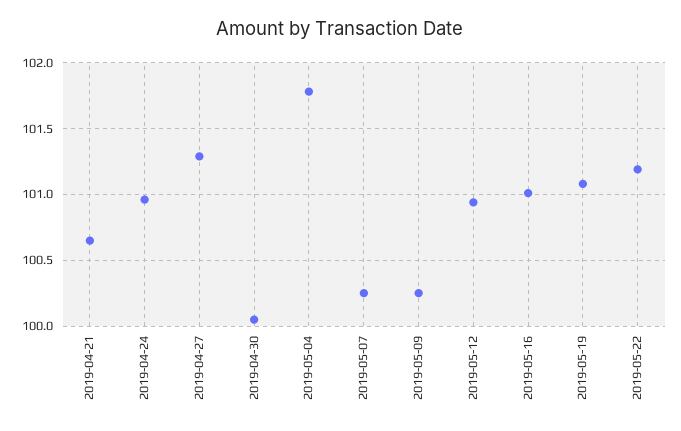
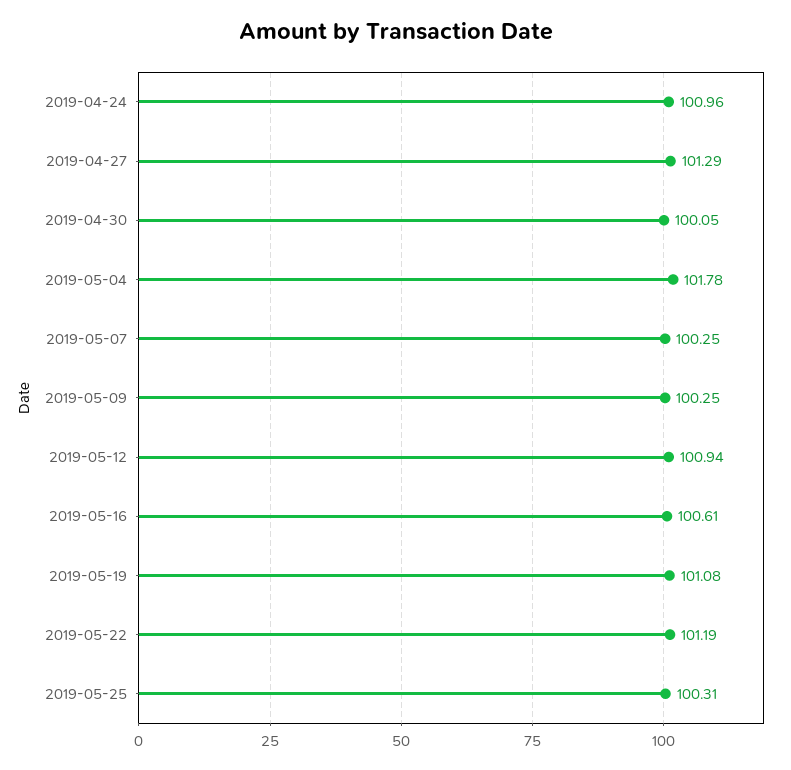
2019-04-21: 100.65 -> none
2019-05-16: 101 -> 100.61
2019-05-25: none -> 100.31

